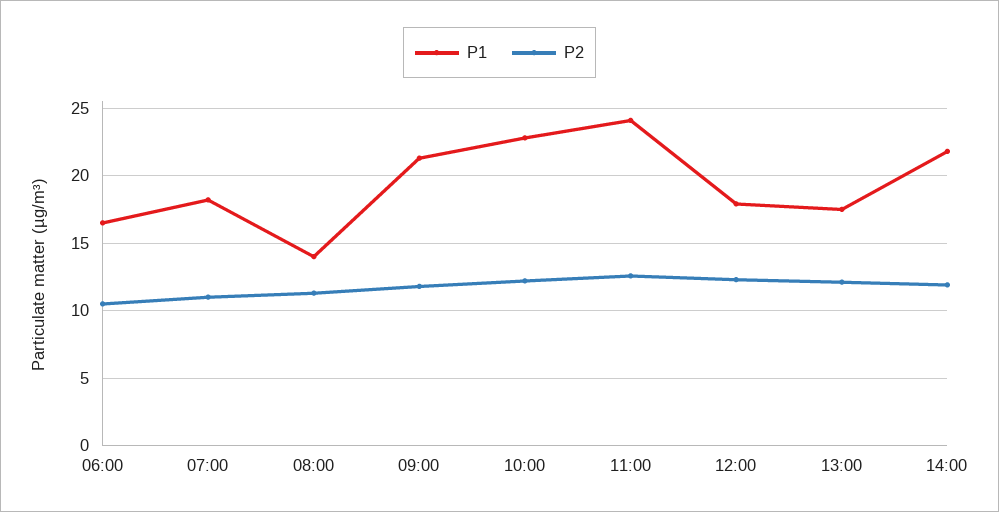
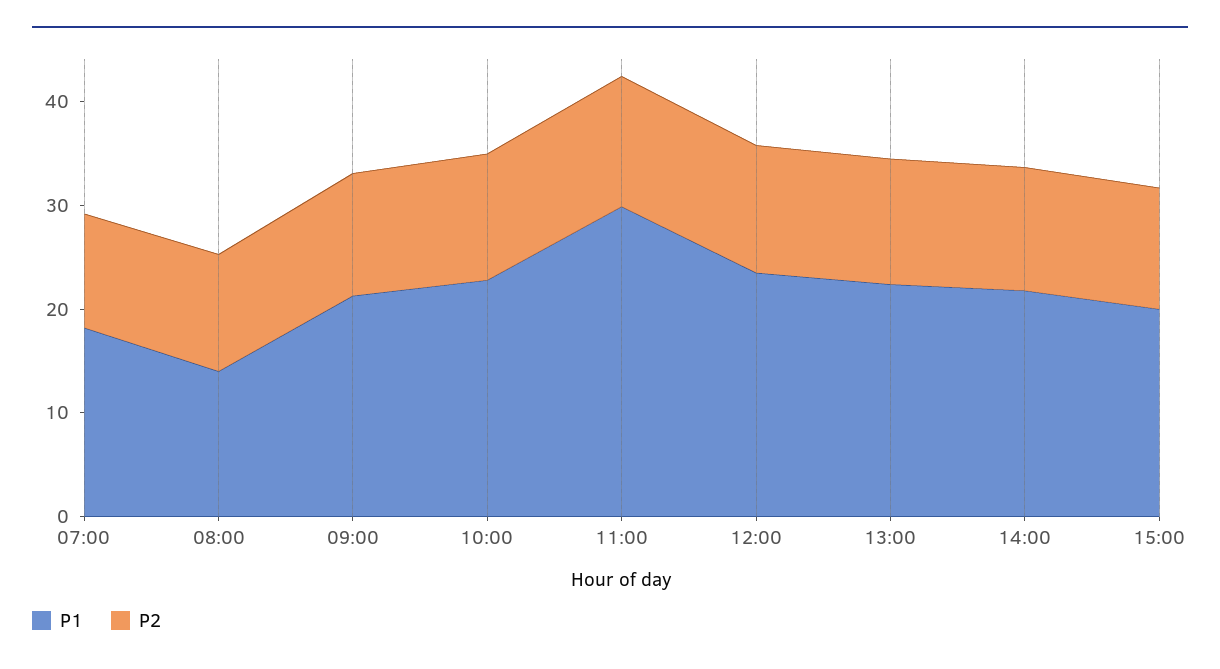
P1, 06:00: 16.5 -> none
P2, 06:00: 10.5 -> none
P1, 11:00: 24 -> 30
P1, 12:00: 18 -> 24
P1, 13:00: 17.5 -> 22
P1, 15:00: none -> 20
P2, 15:00: none -> 12

